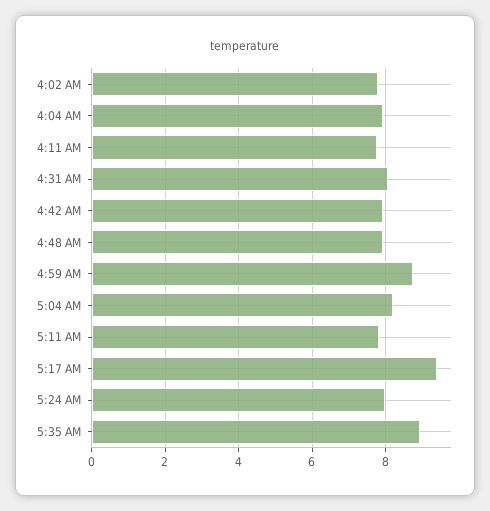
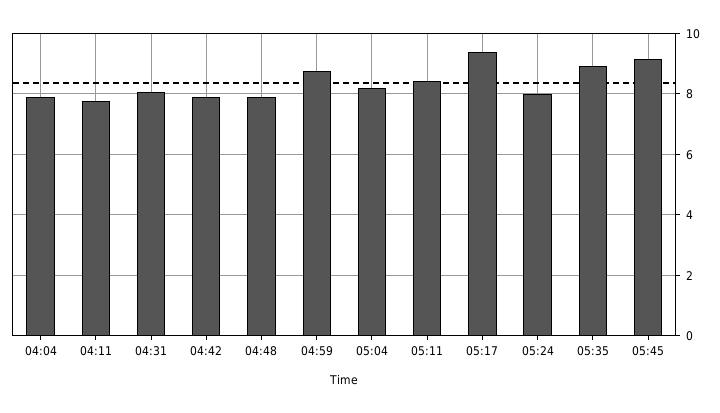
4:02 AM: 7.8 -> none
5:11 AM: 7.8 -> 8.4
05:45: none -> 9.2

